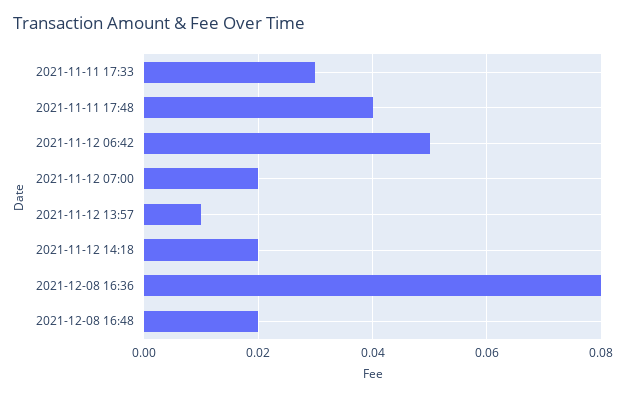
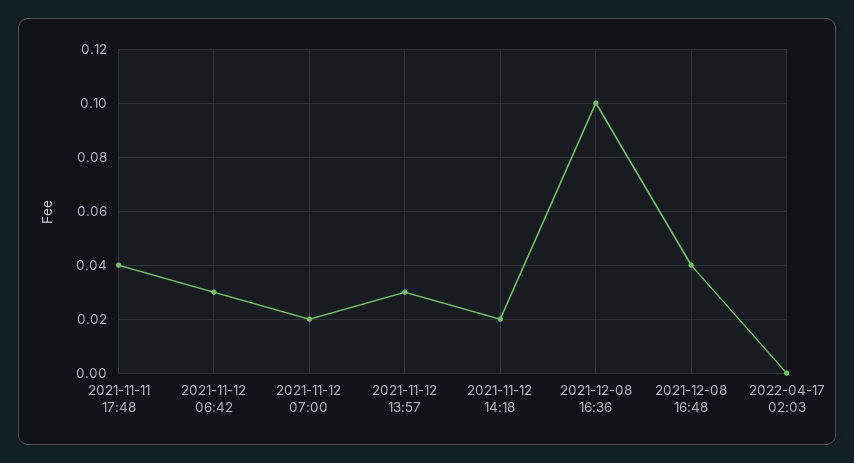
2021-11-11 17:33: 0.03 -> none
2021-11-12 06:42: 0.05 -> 0.03
2021-11-12 13:57: 0.01 -> 0.03
2021-12-08 16:36: 0.08 -> 0.1
2021-12-08 16:48: 0.02 -> 0.04
2022-04-17 02:03: none -> 0

